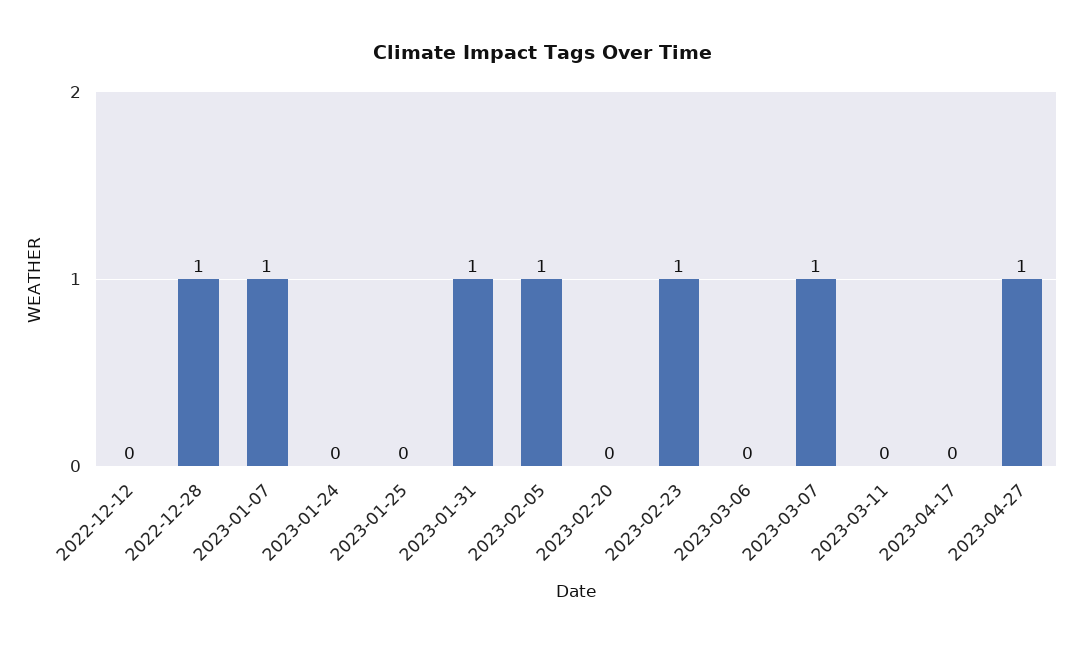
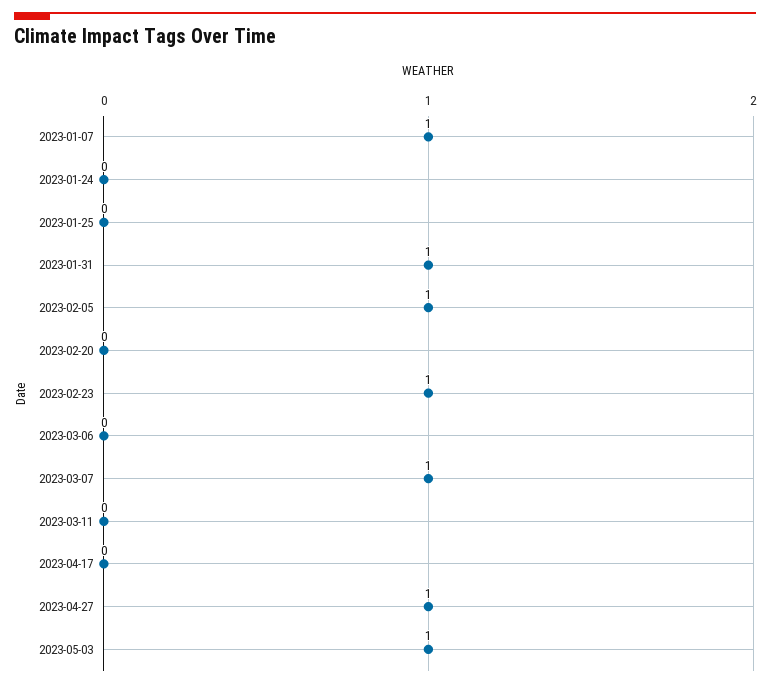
2022-12-12: 0 -> none
2022-12-28: 1 -> none
2023-05-03: none -> 1

